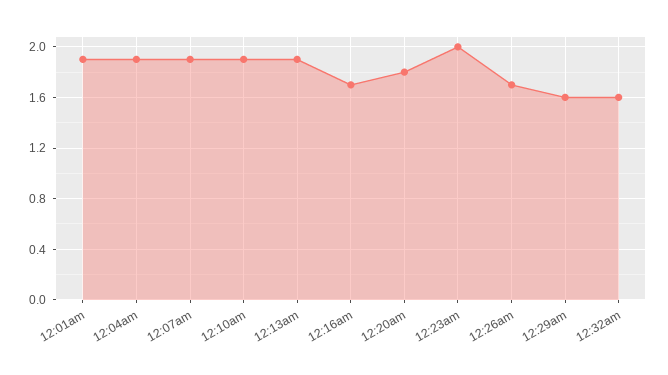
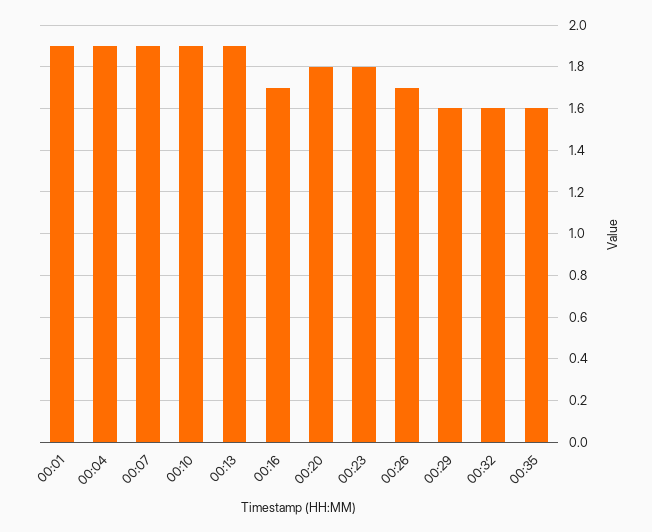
12:23am: 2 -> 1.8
00:35: none -> 1.6

